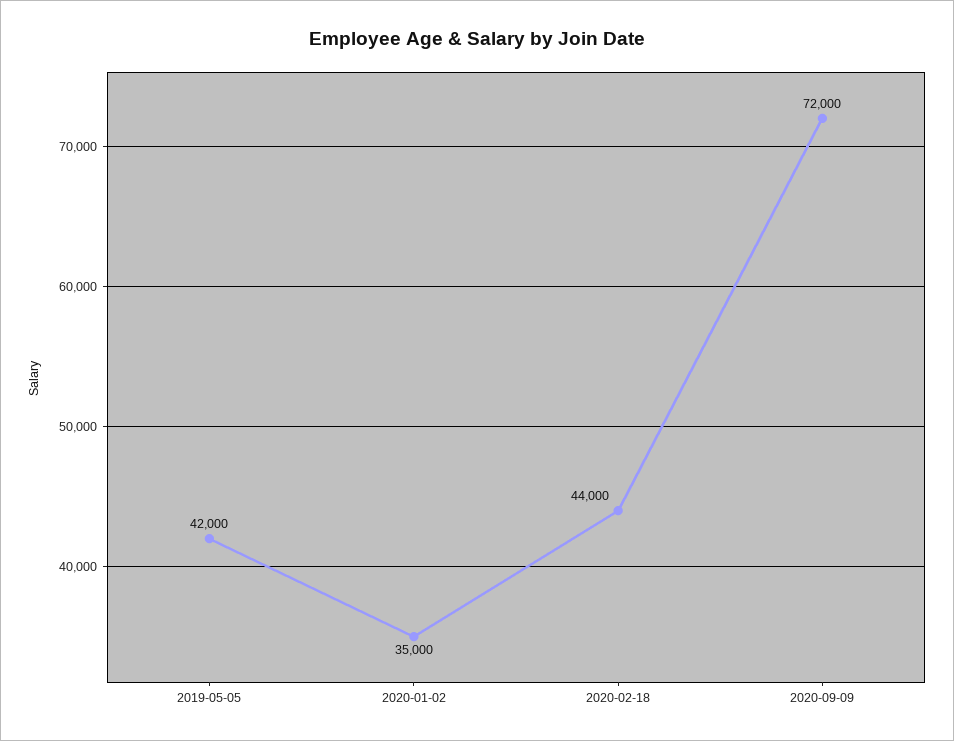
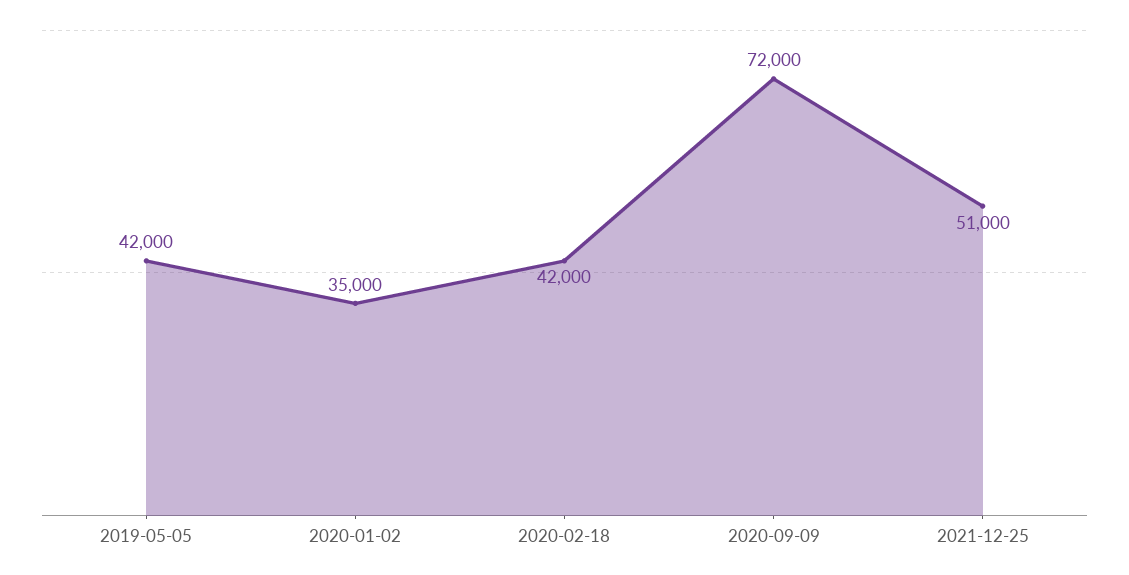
2020-02-18: 44000 -> 42000
2021-12-25: none -> 51000

